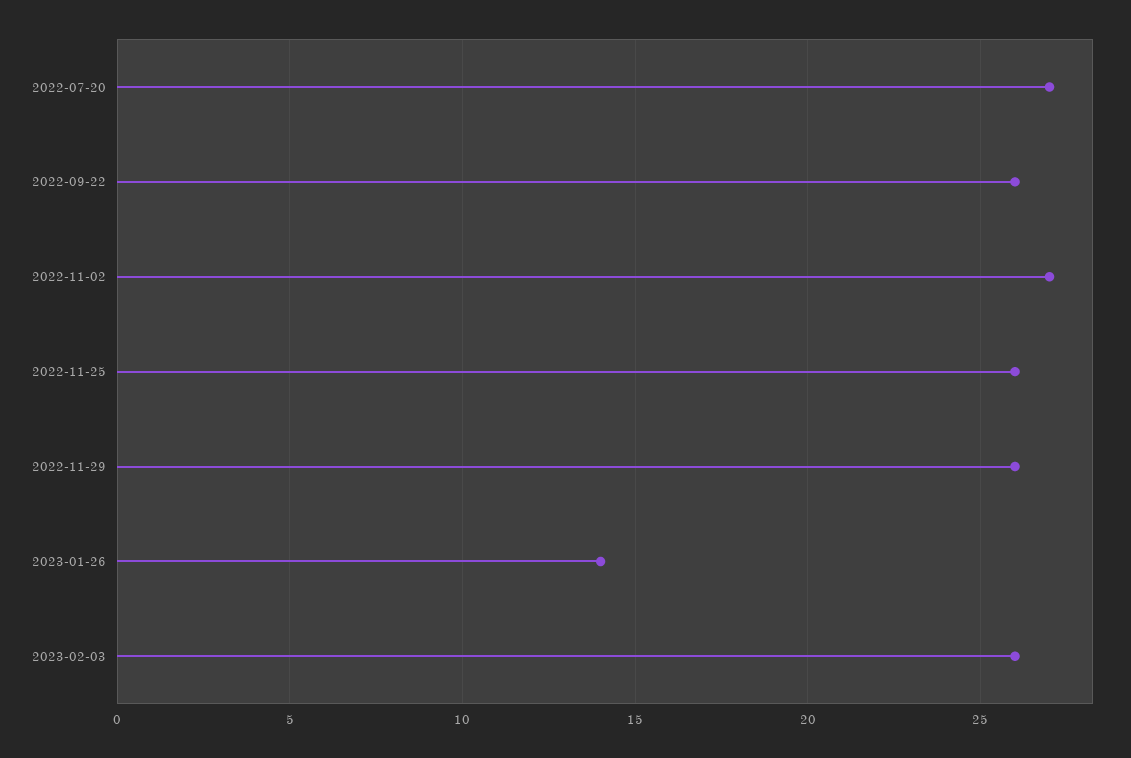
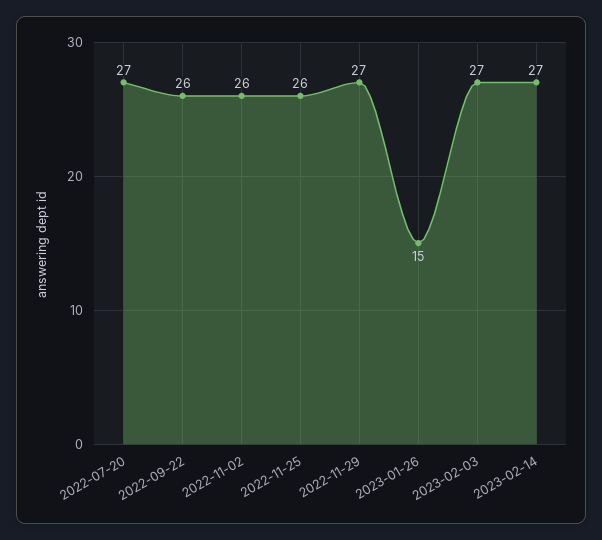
2022-11-02: 27 -> 26
2022-11-29: 26 -> 27
2023-01-26: 14 -> 15
2023-02-03: 26 -> 27
2023-02-14: none -> 27

